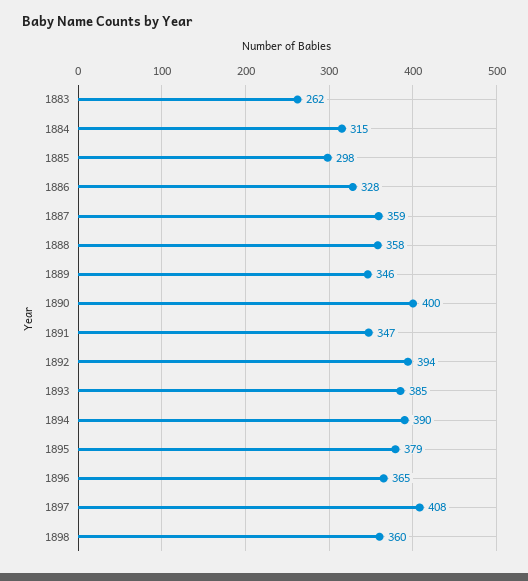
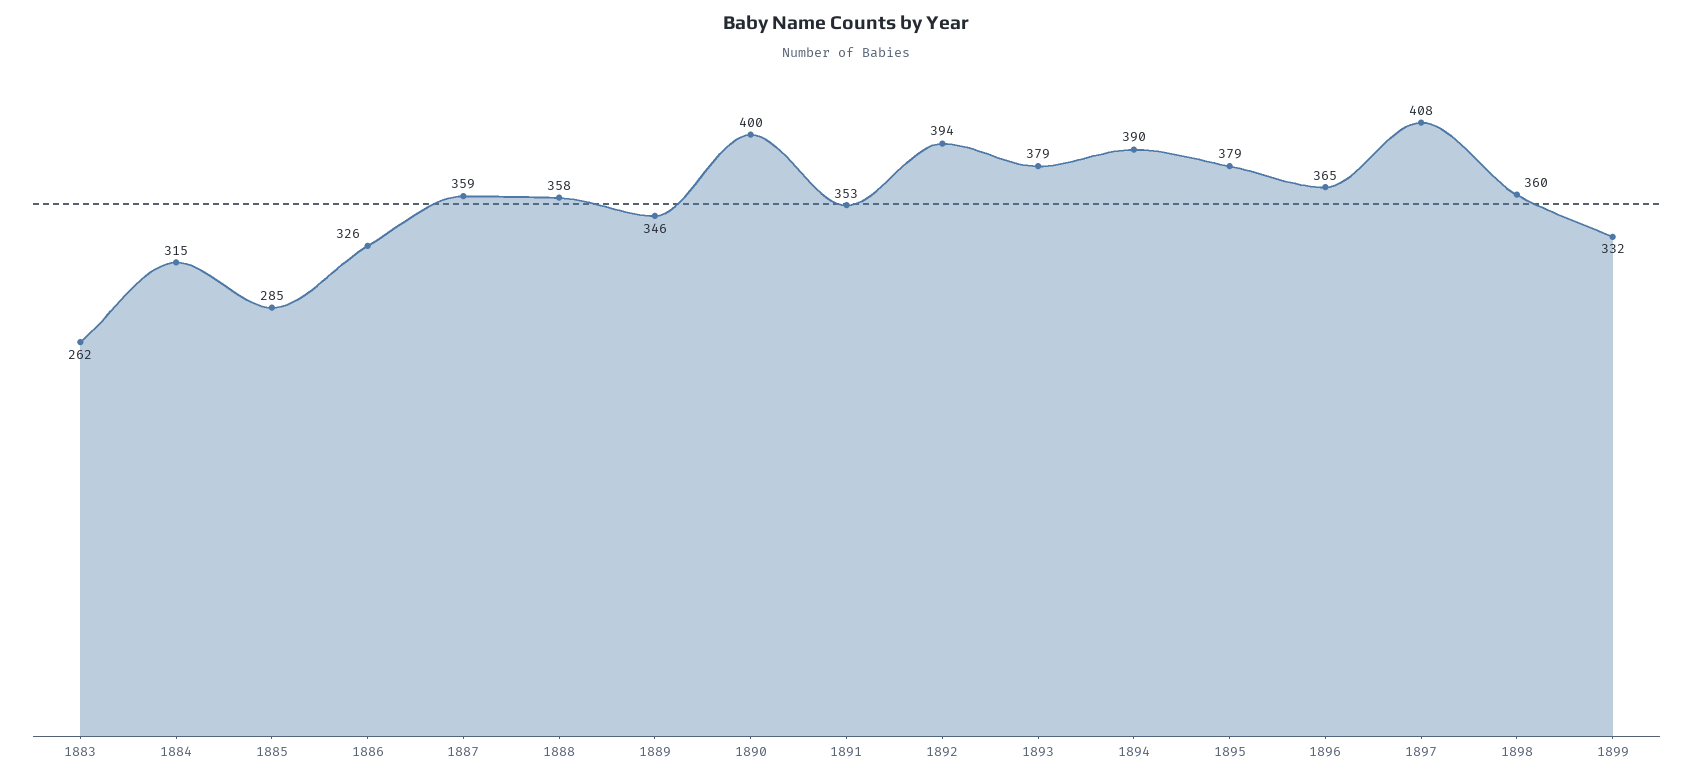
1885: 298 -> 285
1886: 328 -> 326
1891: 347 -> 353
1893: 385 -> 379
1899: none -> 332

